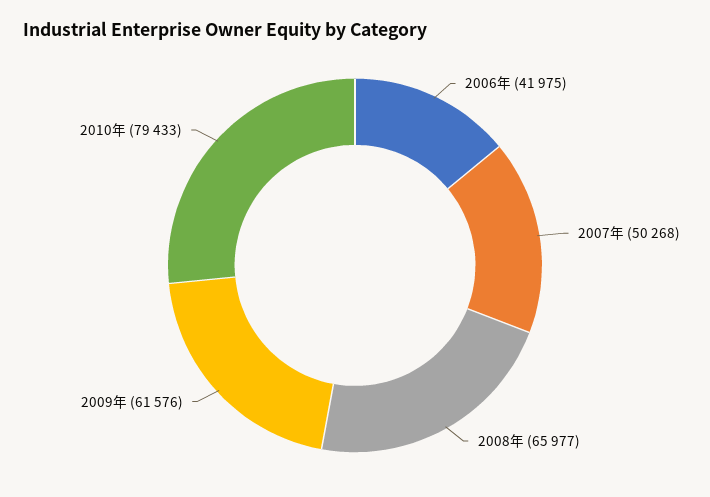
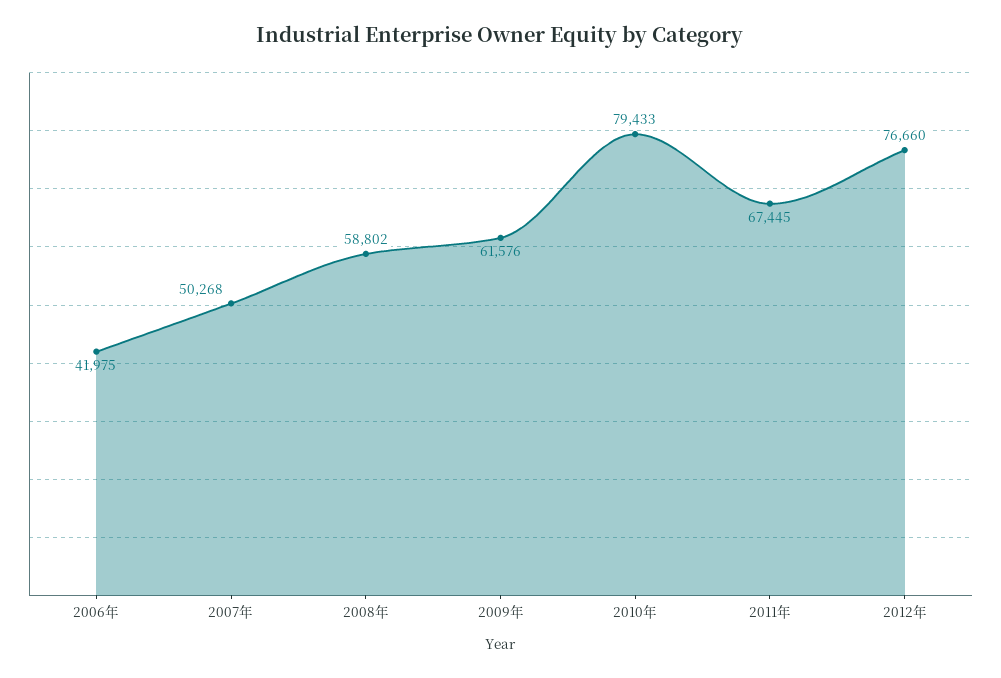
2008年: 65977 -> 58802
2011年: none -> 67445
2012年: none -> 76660

